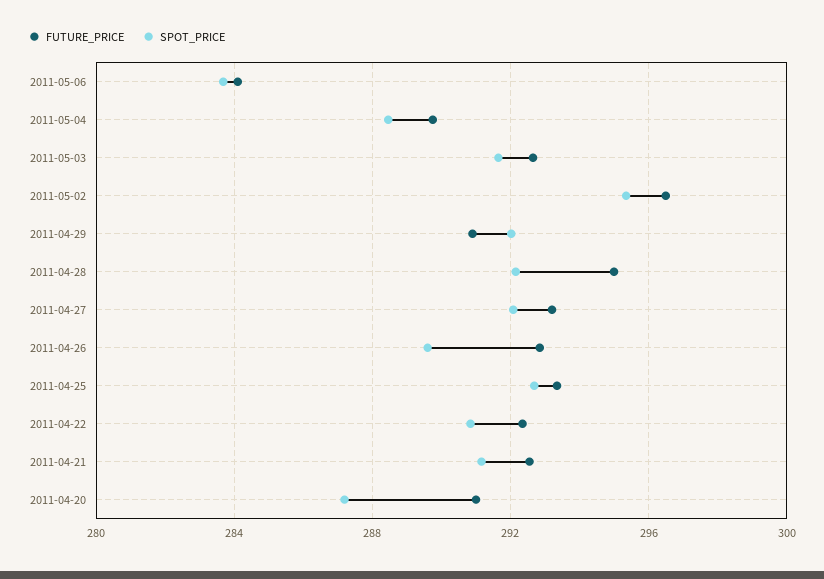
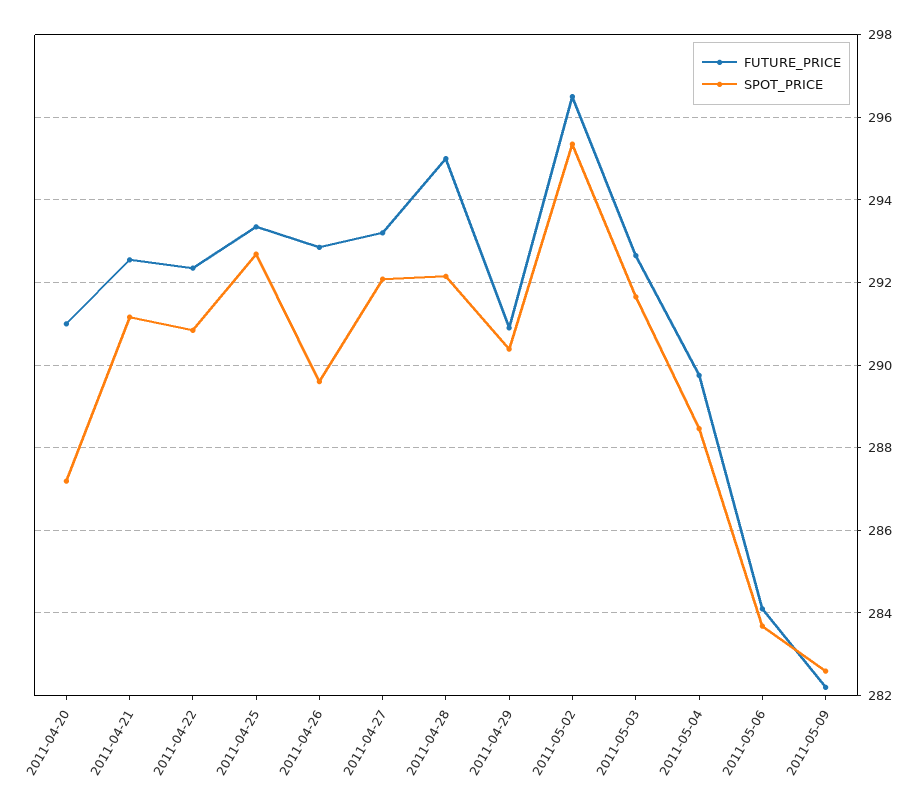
SPOT_PRICE, 2011-04-29: 292 -> 290.4
FUTURE_PRICE, 2011-05-09: none -> 282.2
SPOT_PRICE, 2011-05-09: none -> 282.6

